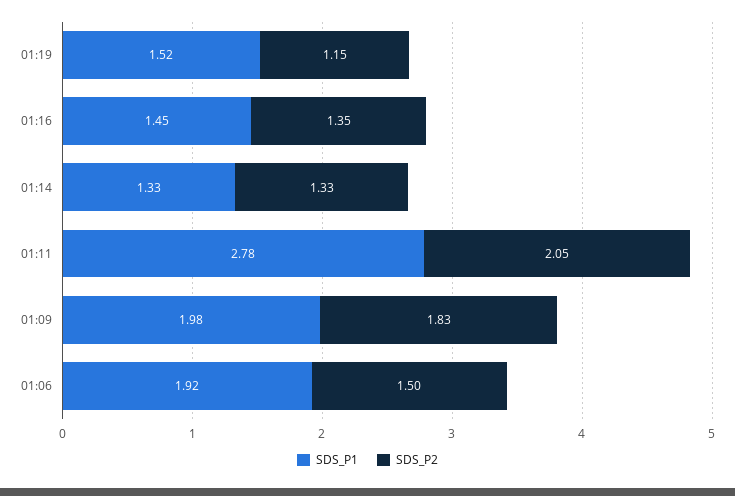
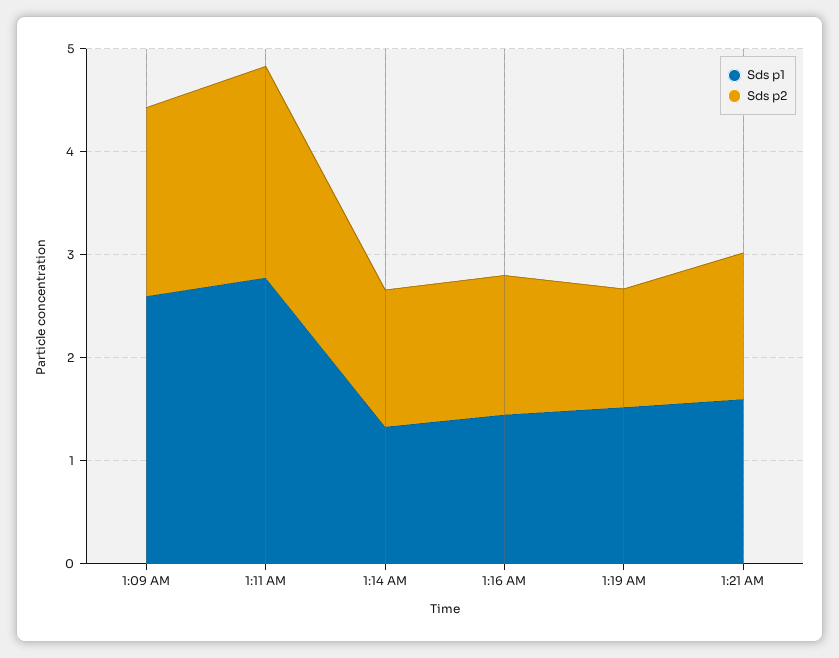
SDS_P1, 01:09: 1.98 -> 2.6
SDS_P1, 01:06: 1.92 -> none
SDS_P2, 01:06: 1.5 -> none
SDS_P1, 1:21 AM: none -> 1.6
SDS_P2, 1:21 AM: none -> 1.4

